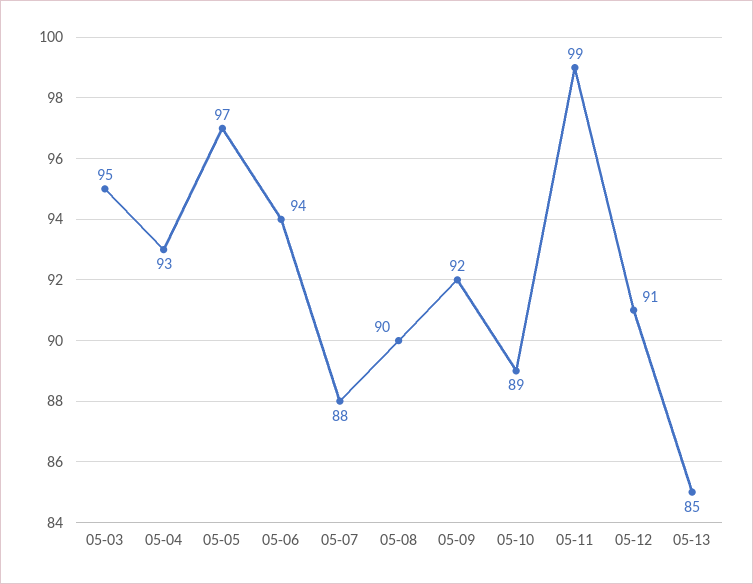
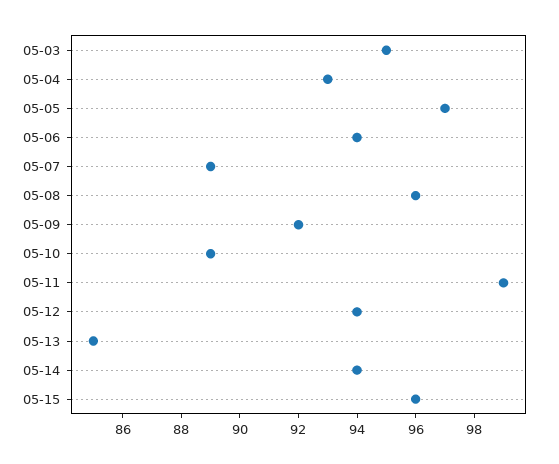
05-07: 88 -> 89
05-08: 90 -> 96
05-12: 91 -> 94
05-14: none -> 94
05-15: none -> 96

